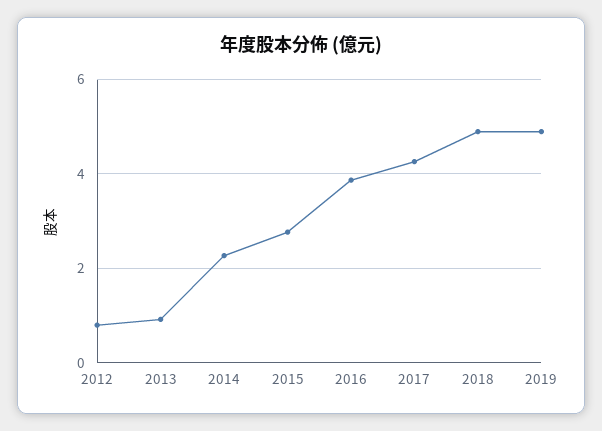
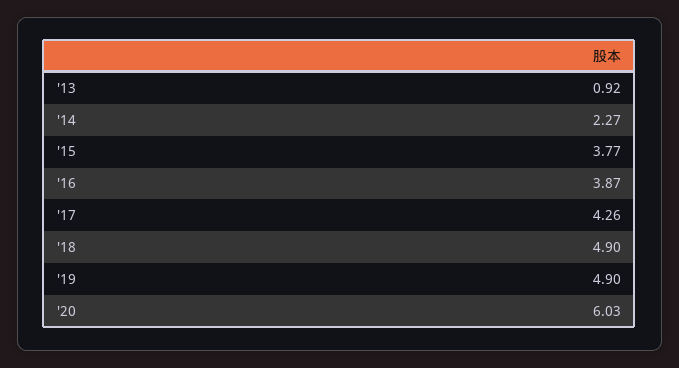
2012: 0.8 -> none
2015: 2.8 -> 3.77
'20: none -> 6.03

